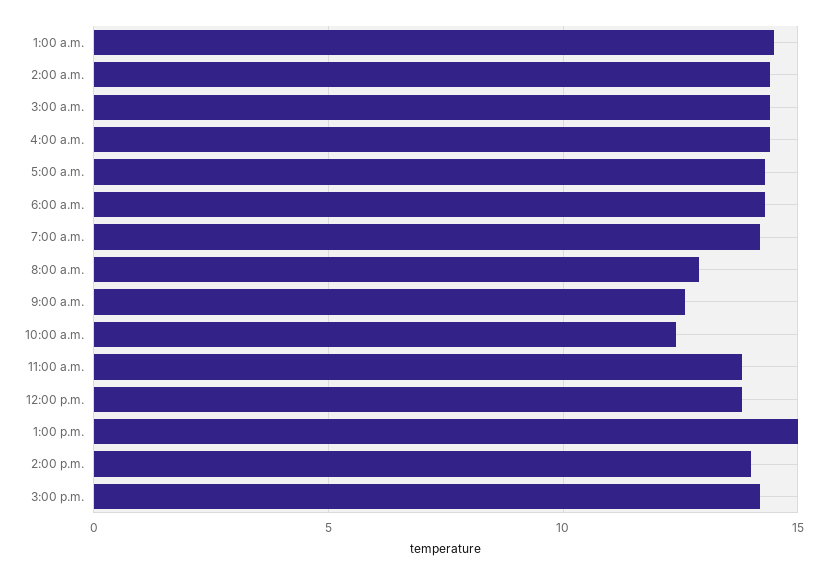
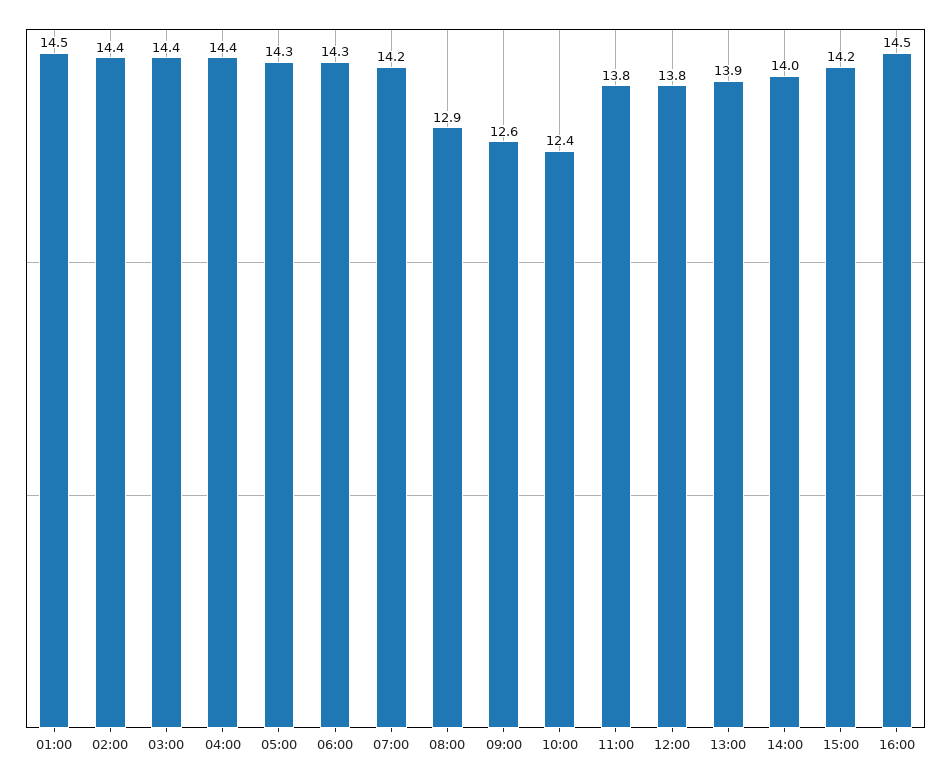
1:00 p.m.: 15 -> 13.9
16:00: none -> 14.5

